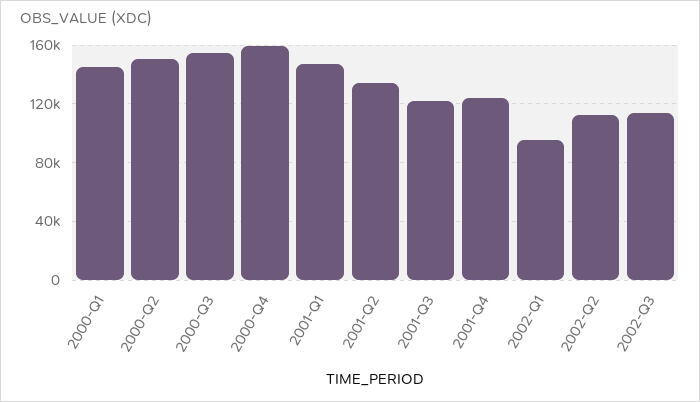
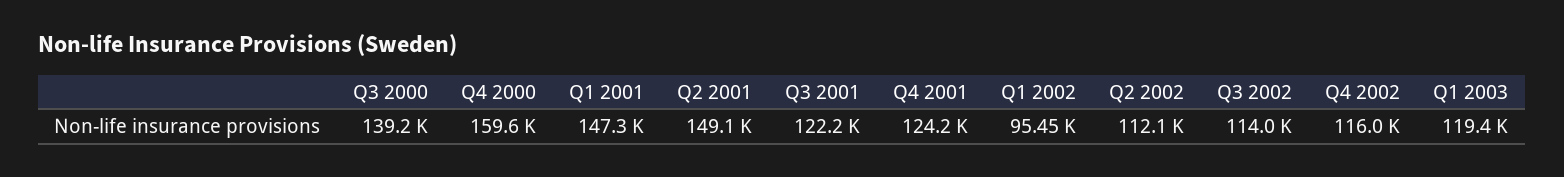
2000-Q1: 145000 -> none
2000-Q2: 150000 -> none
2000-Q3: 155000 -> 139200
2001-Q2: 135000 -> 149100
Q4 2002: none -> 116000
Q1 2003: none -> 119400

